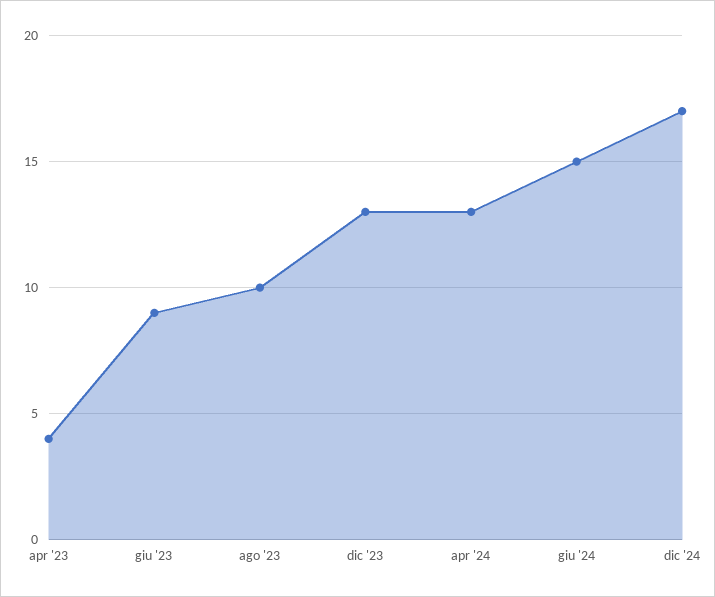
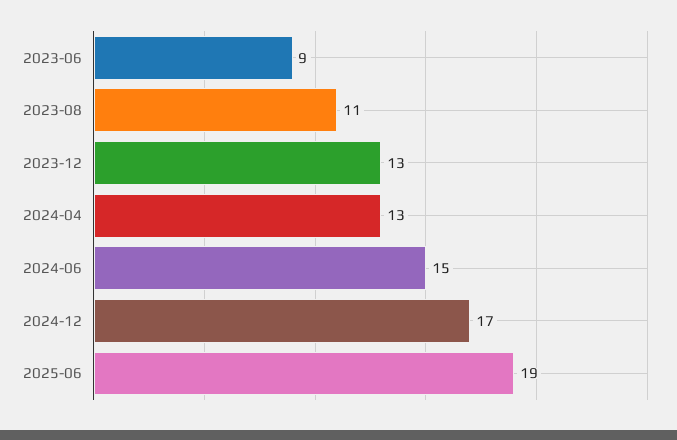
apr '23: 4 -> none
ago '23: 10 -> 11
2025-06: none -> 19

